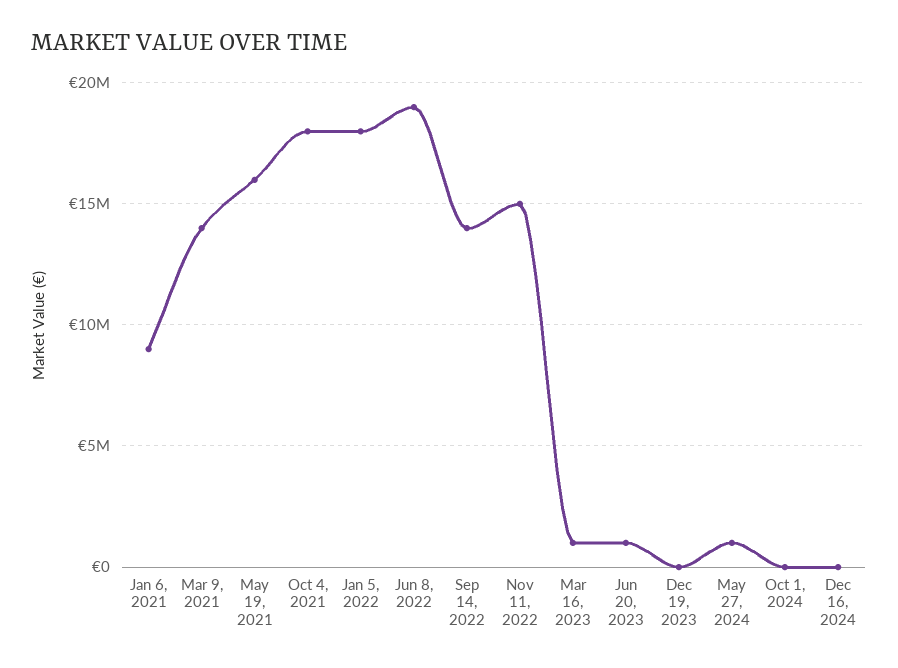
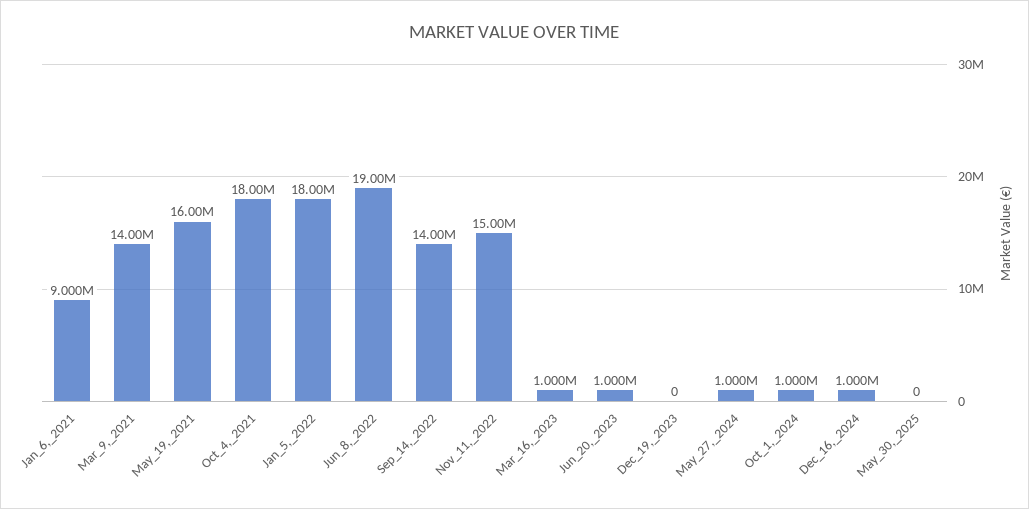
Oct 1, 2024: 0 -> 1000000
Dec 16, 2024: 0 -> 1000000
May_30,_2025: none -> 0

